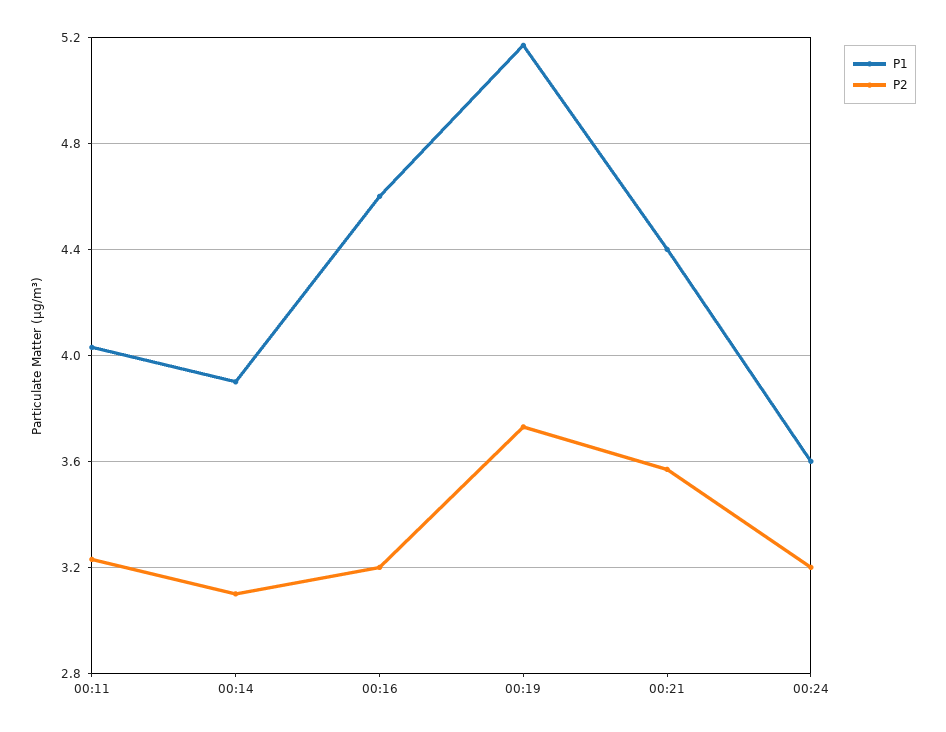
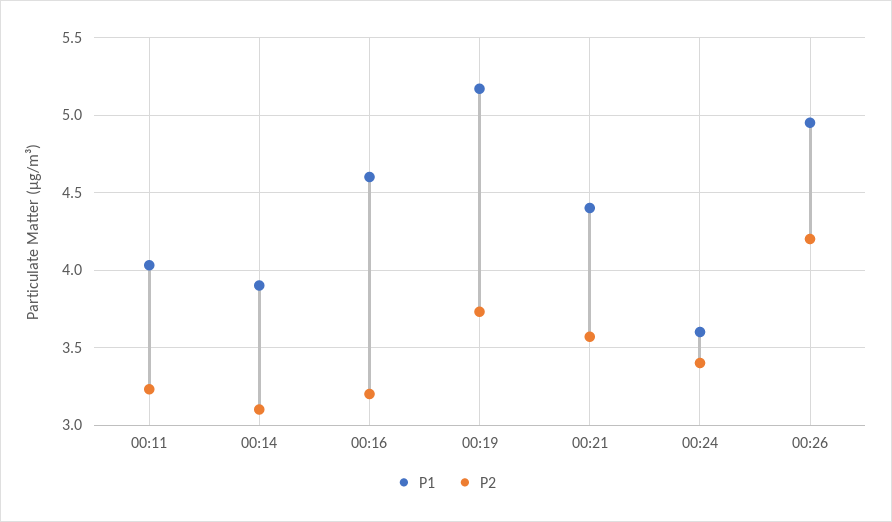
P2, 00:24: 3.2 -> 3.4
P1, 00:26: none -> 4.95
P2, 00:26: none -> 4.2

